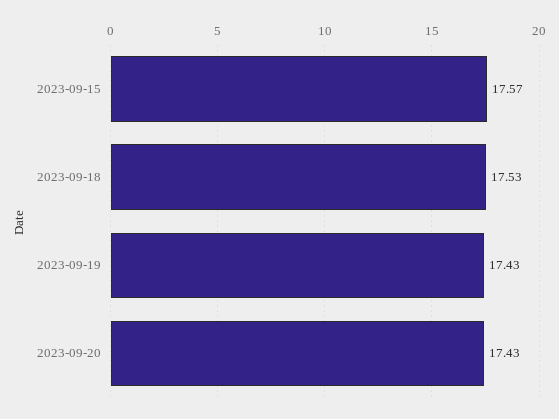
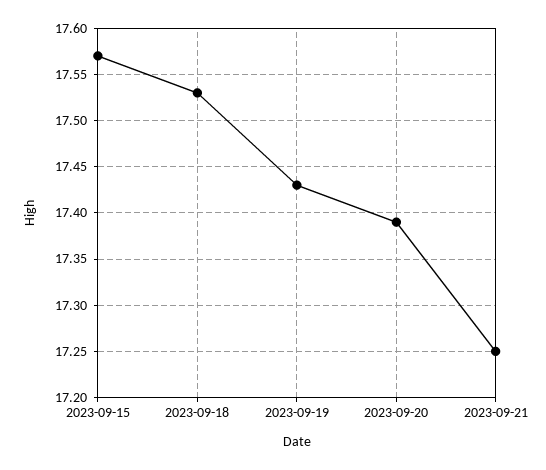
2023-09-20: 17.43 -> 17.39
2023-09-21: none -> 17.25

